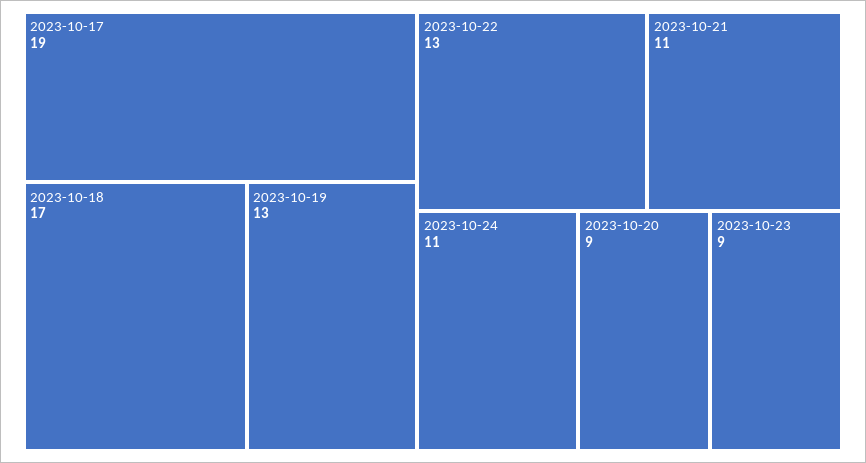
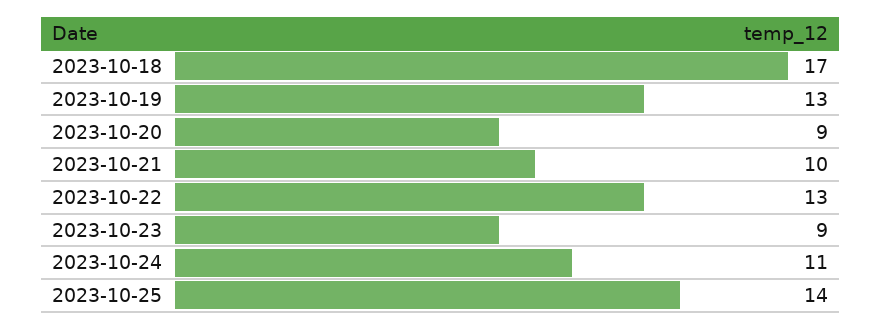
2023-10-17: 19 -> none
2023-10-21: 11 -> 10
2023-10-25: none -> 14

